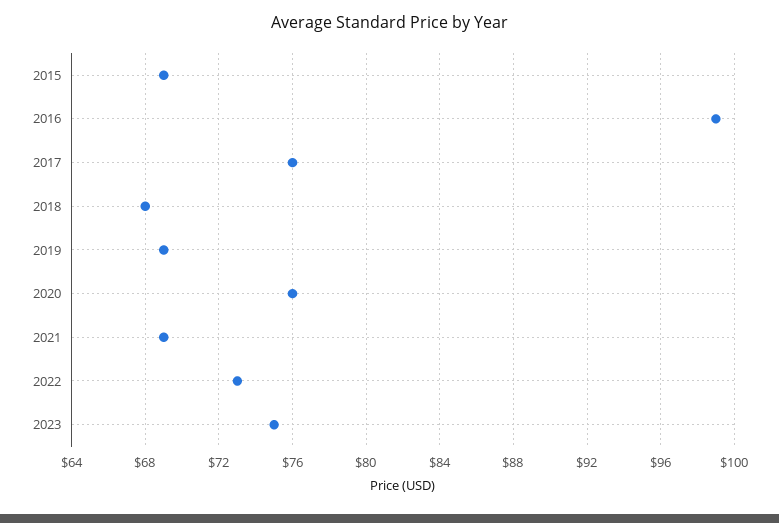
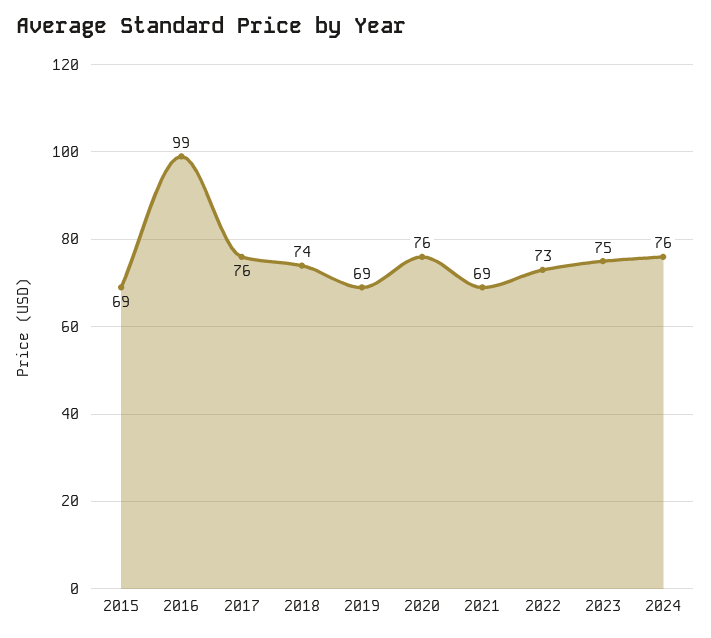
2018: 68 -> 74
2024: none -> 76

